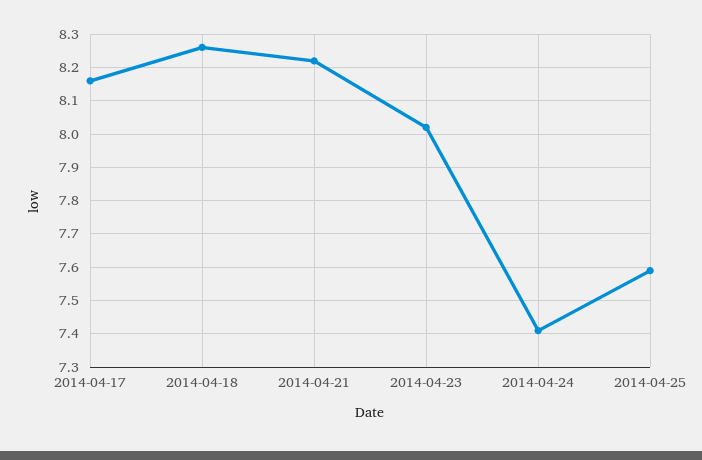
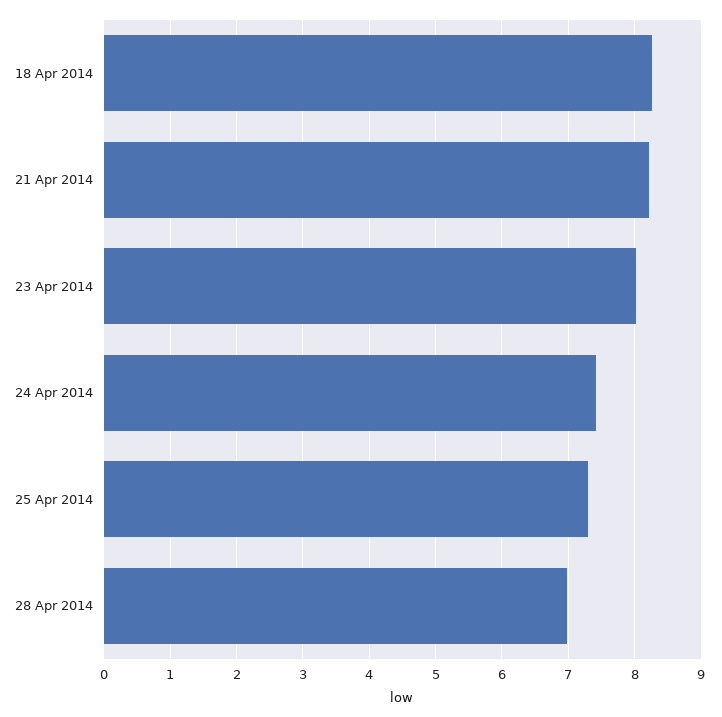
2014-04-17: 8.15 -> none
2014-04-25: 7.6 -> 7.3
28 Apr 2014: none -> 7

